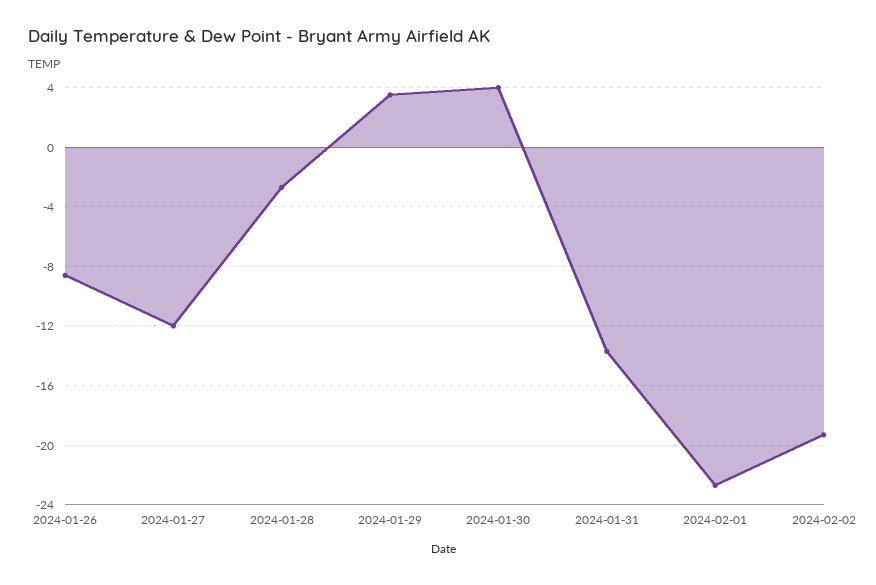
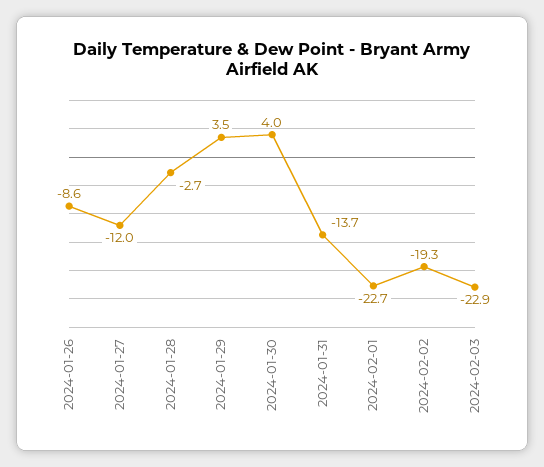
2024-02-03: none -> -22.9

